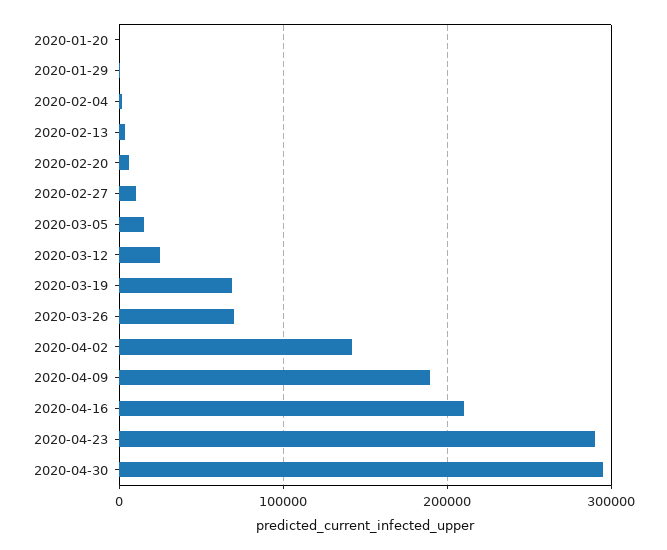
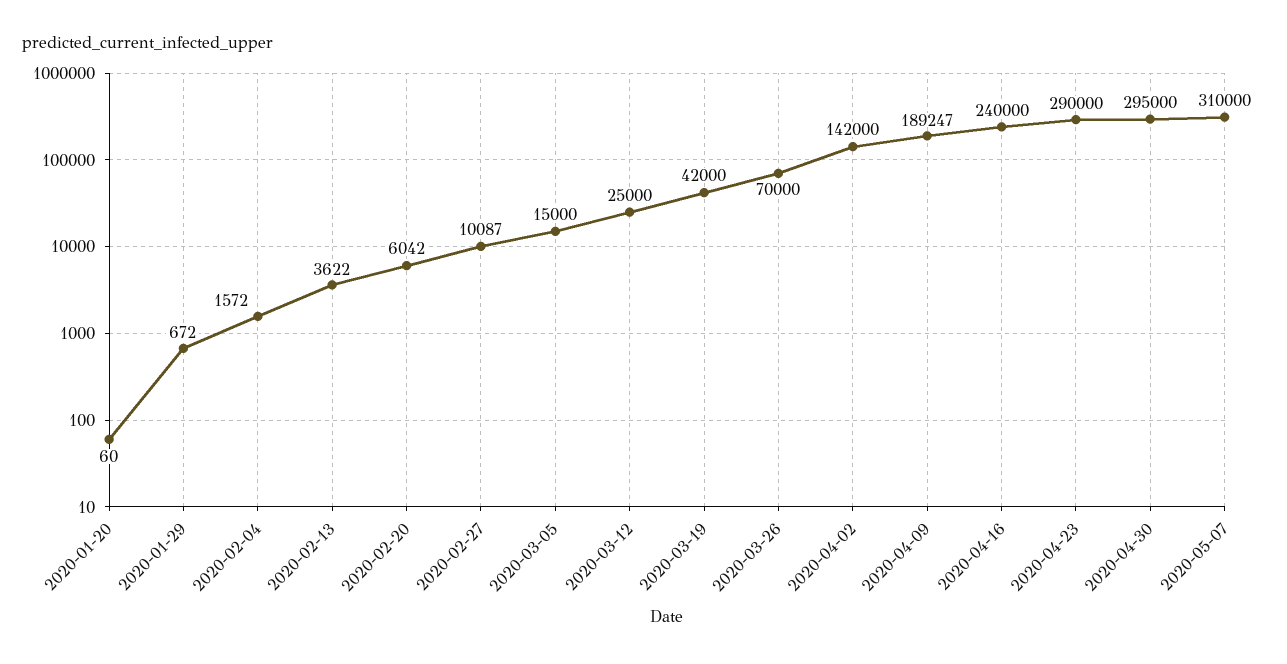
2020-03-19: 70000 -> 42000
2020-04-16: 210000 -> 240000
2020-05-07: none -> 310000

